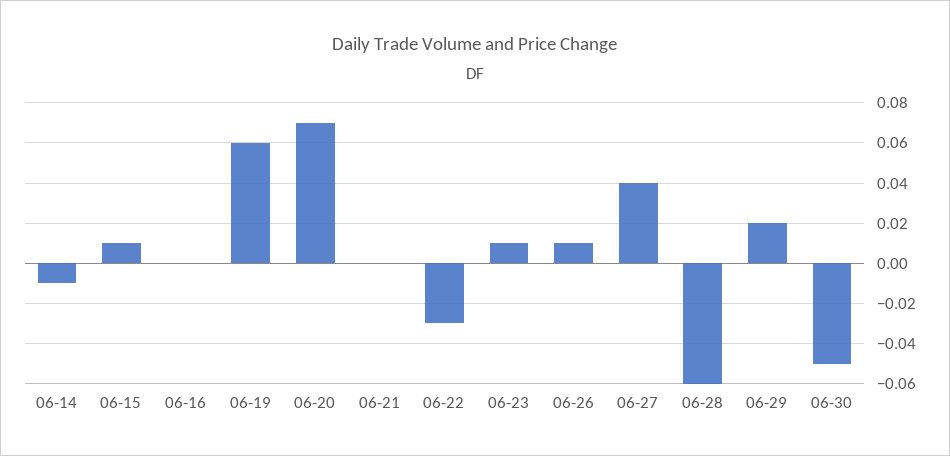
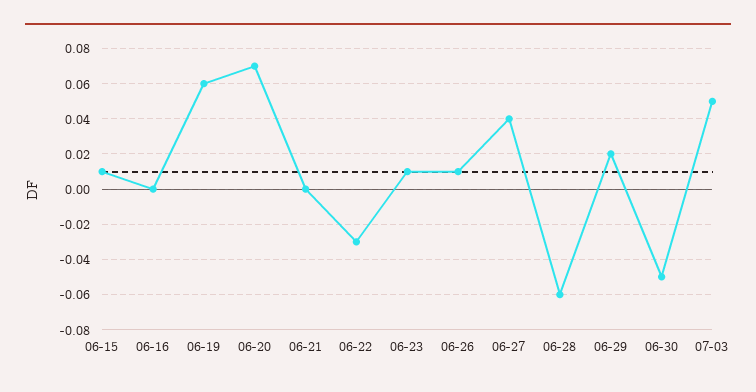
06-14: -0.01 -> none
07-03: none -> 0.05

